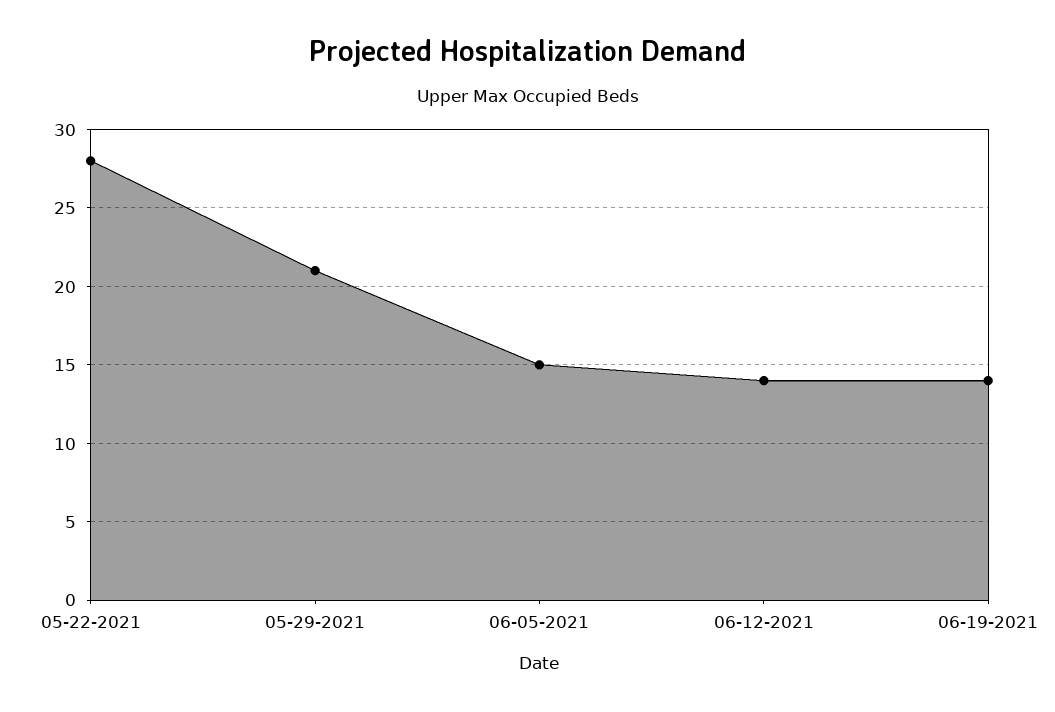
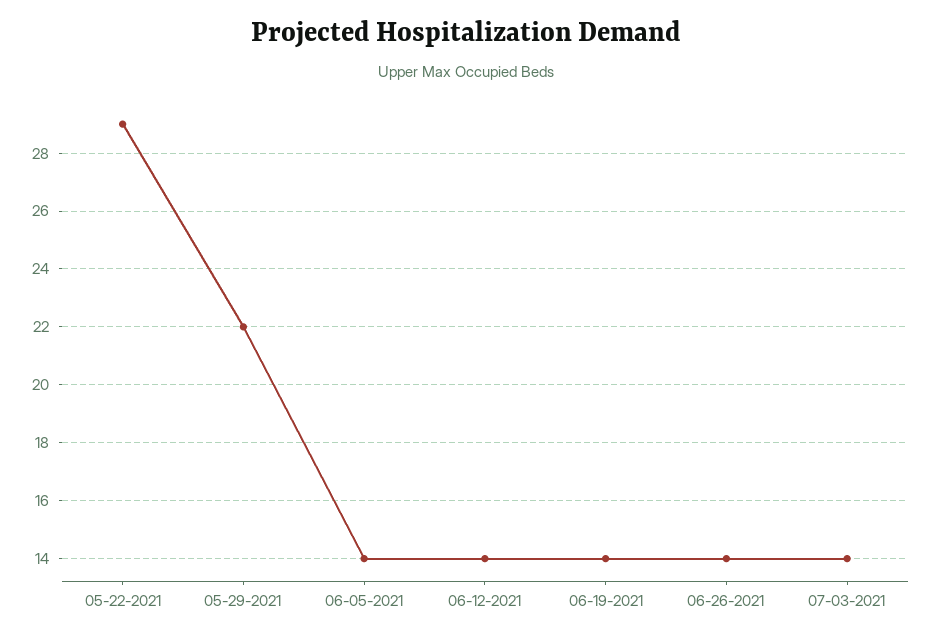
05-22-2021: 28 -> 29
05-29-2021: 21 -> 22
06-05-2021: 15 -> 14
06-26-2021: none -> 14
07-03-2021: none -> 14

